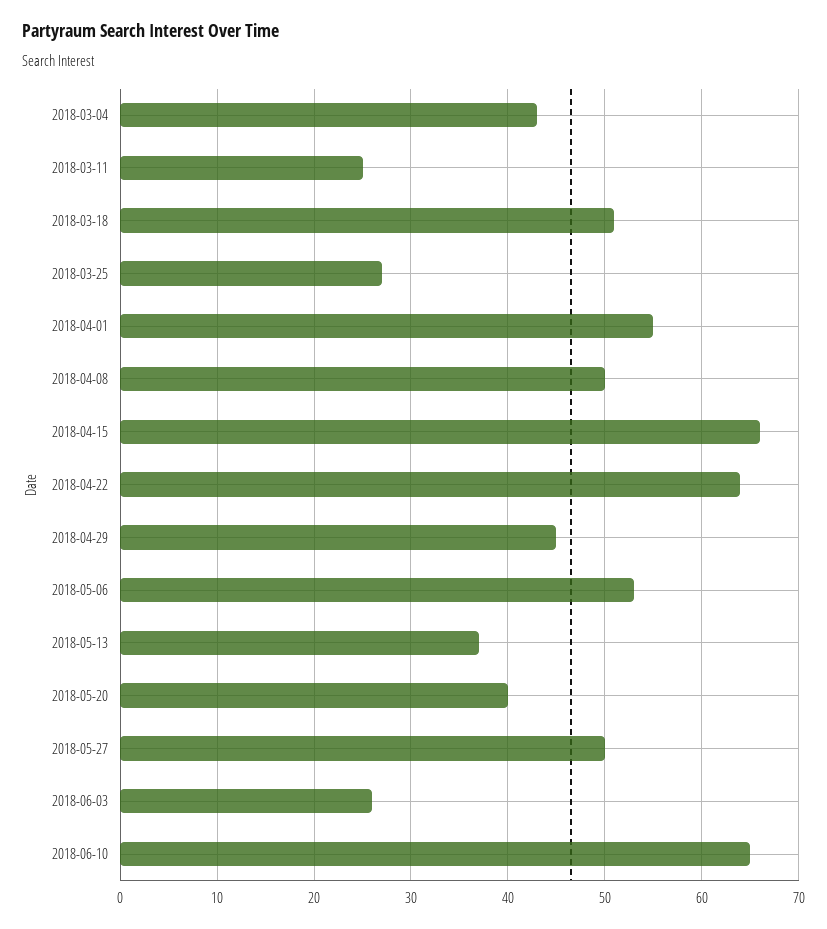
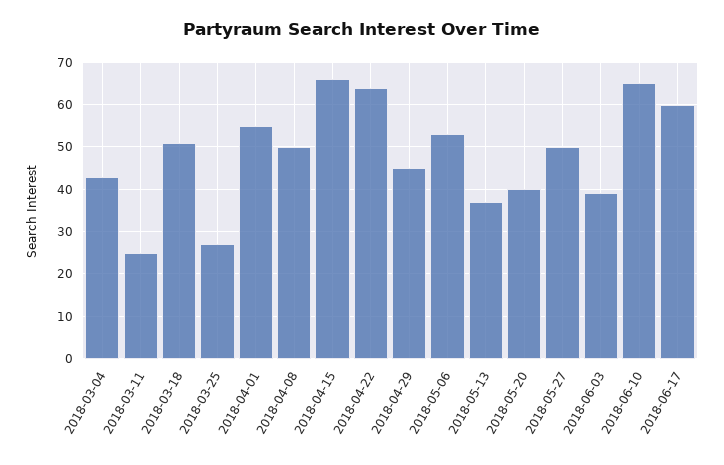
2018-06-03: 26 -> 40
2018-06-17: none -> 60

